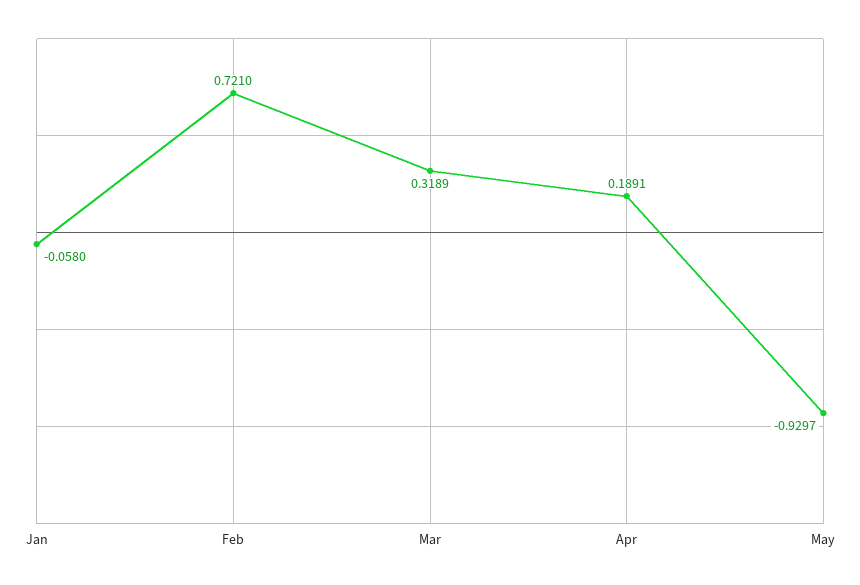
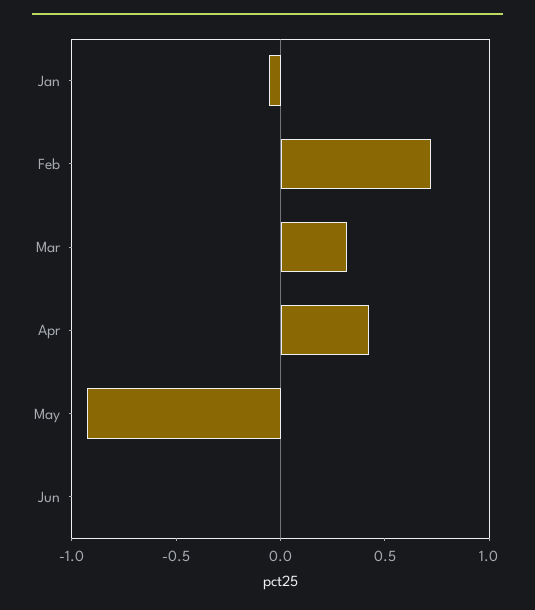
Apr: 0.1891 -> 0.4
Jun: none -> 0

